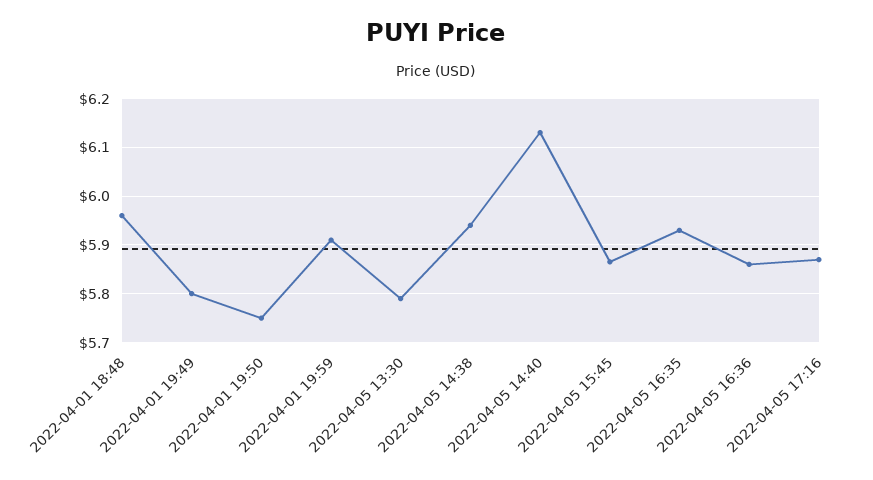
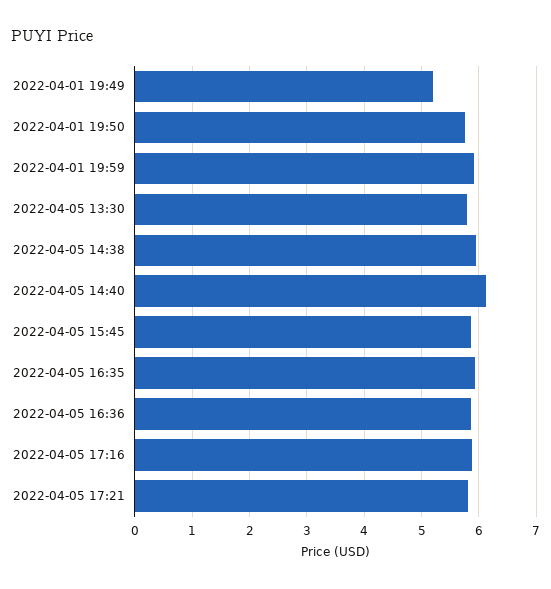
2022-04-01 18:48: 5.96 -> none
2022-04-01 19:49: 5.8 -> 5.2
2022-04-05 17:21: none -> 5.8

